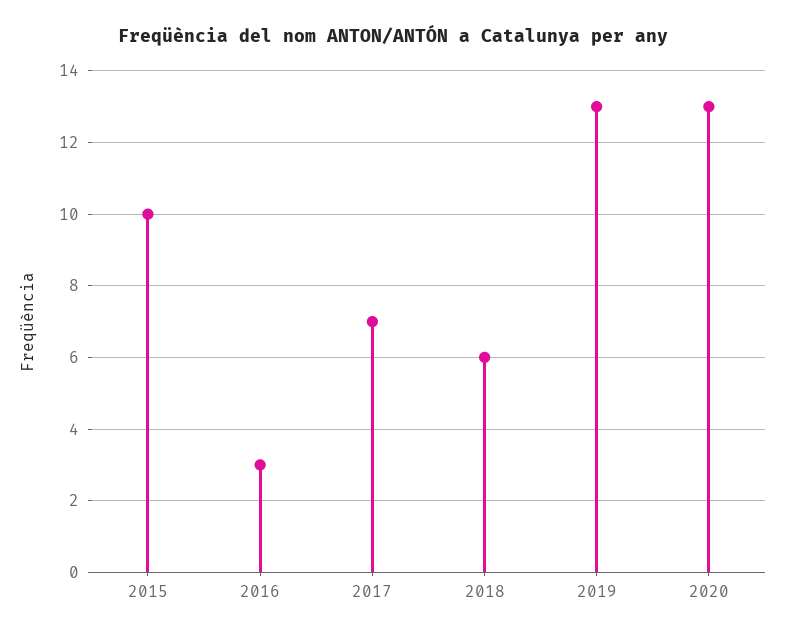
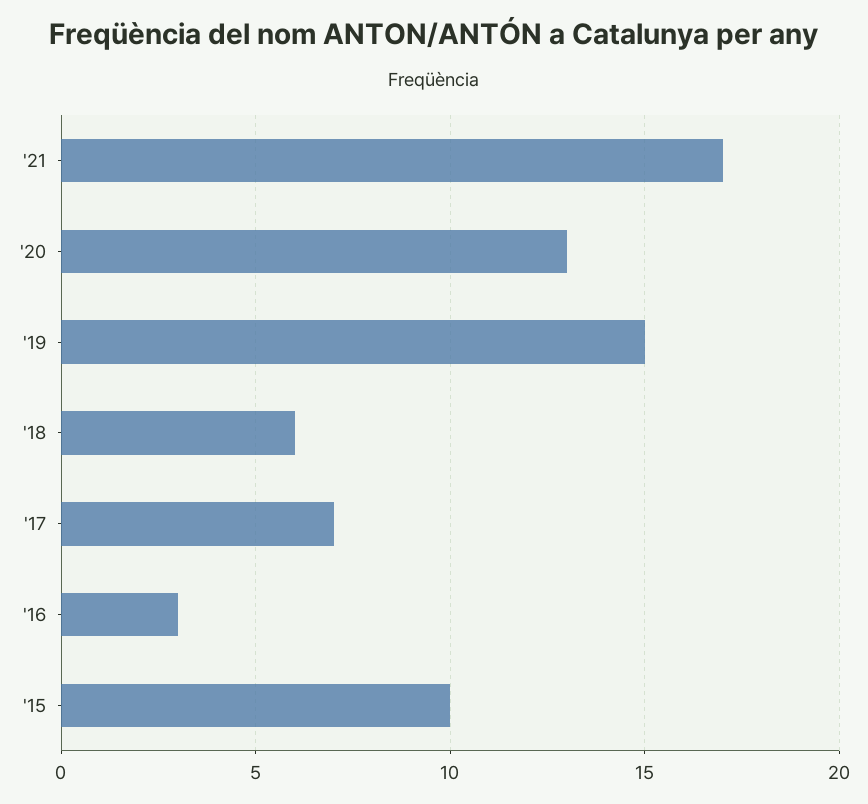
2019: 13 -> 15
'21: none -> 17

